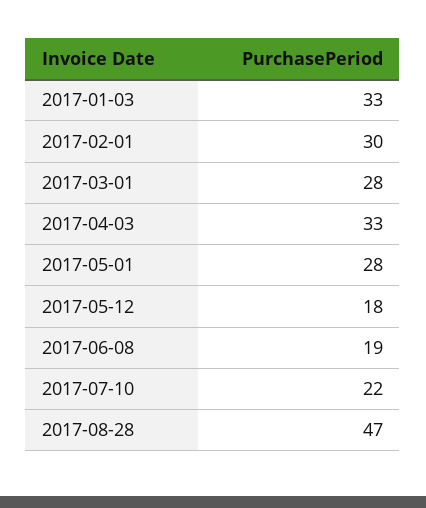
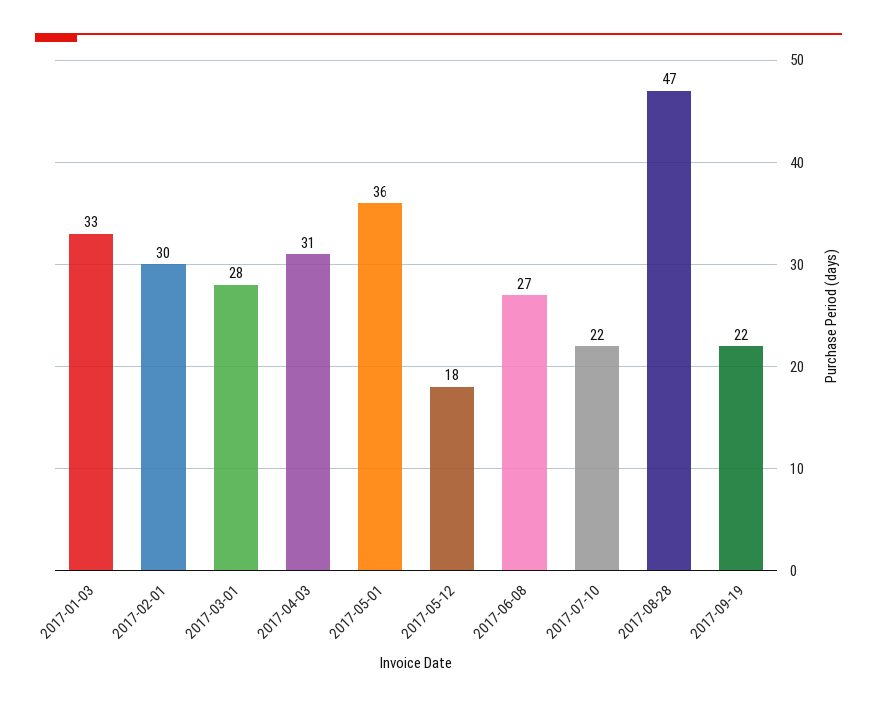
2017-04-03: 33 -> 31
2017-05-01: 28 -> 36
2017-06-08: 19 -> 27
2017-09-19: none -> 22

